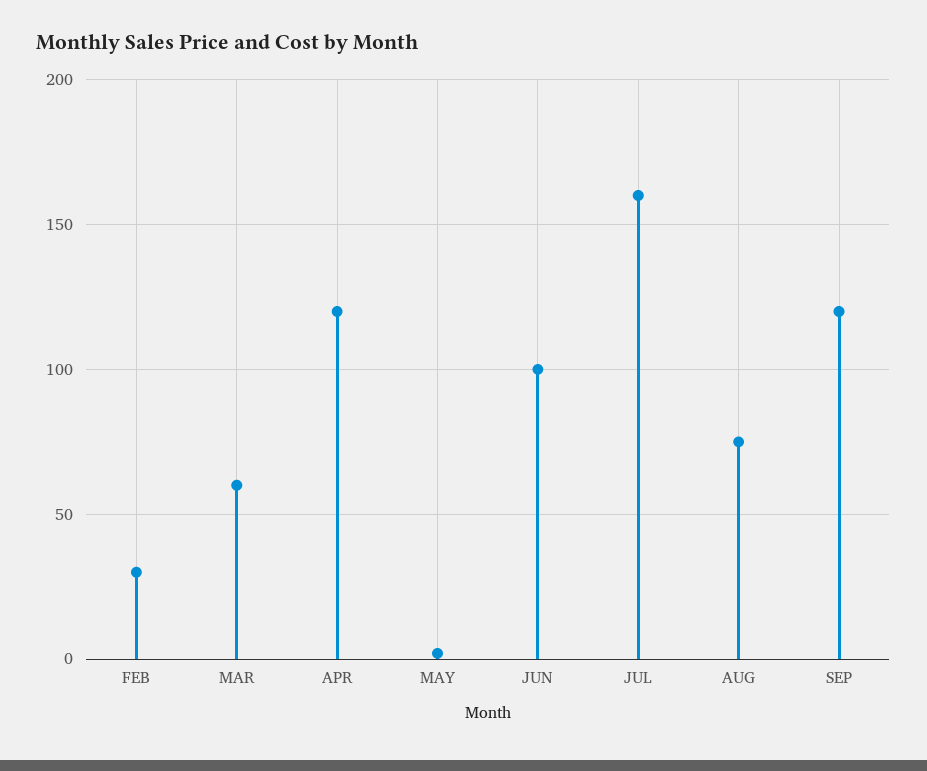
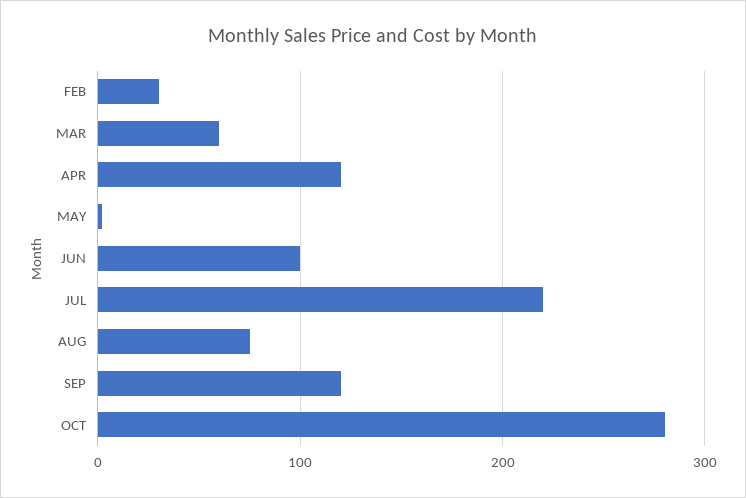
JUL: 160 -> 220
OCT: none -> 280

